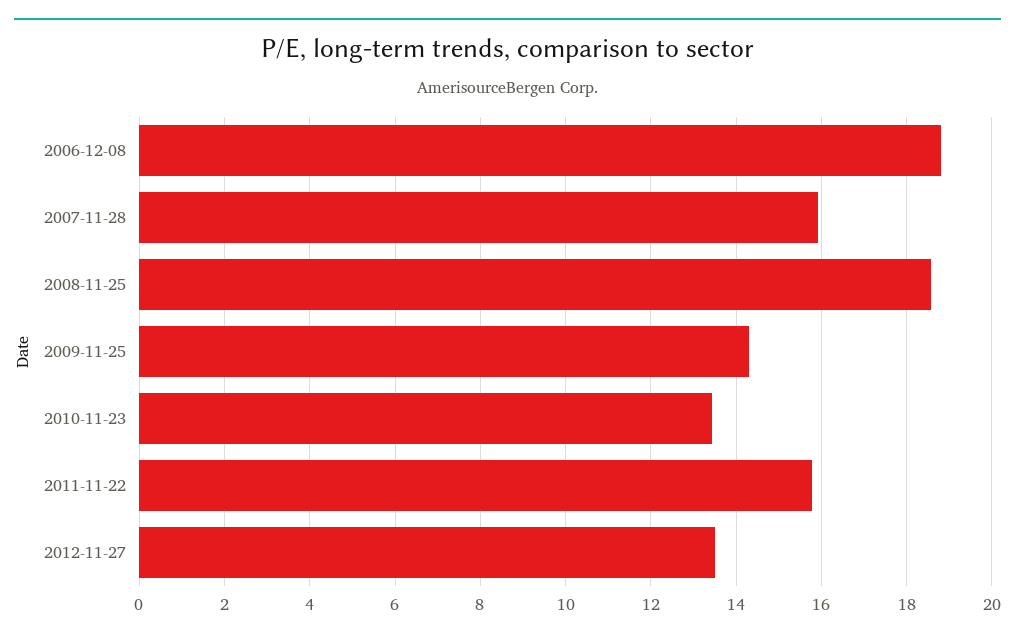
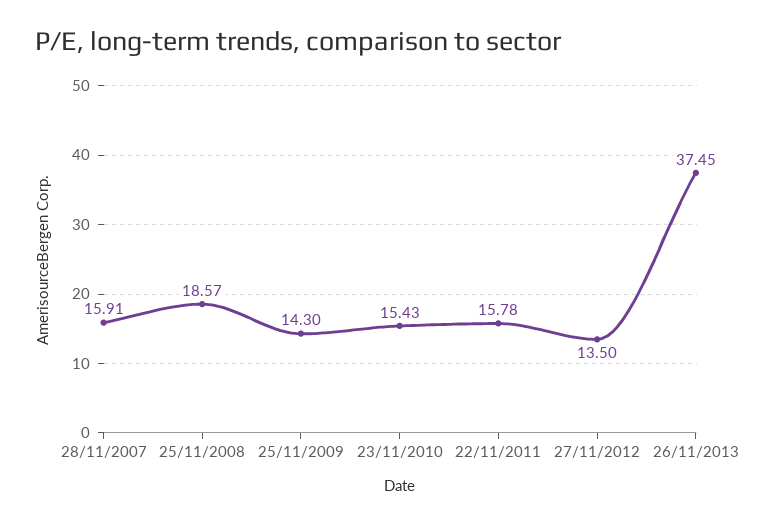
2006-12-08: 18.8 -> none
2010-11-23: 13.4 -> 15.43
26/11/2013: none -> 37.45

